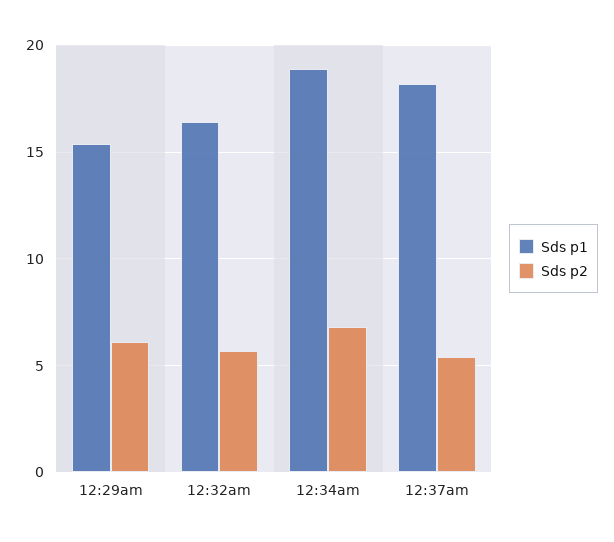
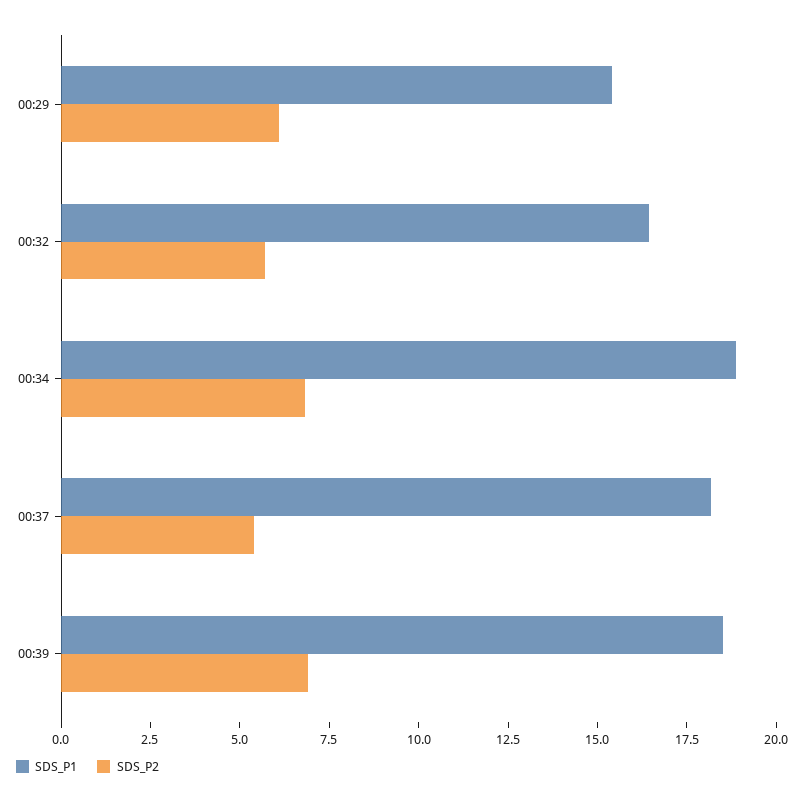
Sds p1, 00:39: none -> 18.5
Sds p2, 00:39: none -> 7

